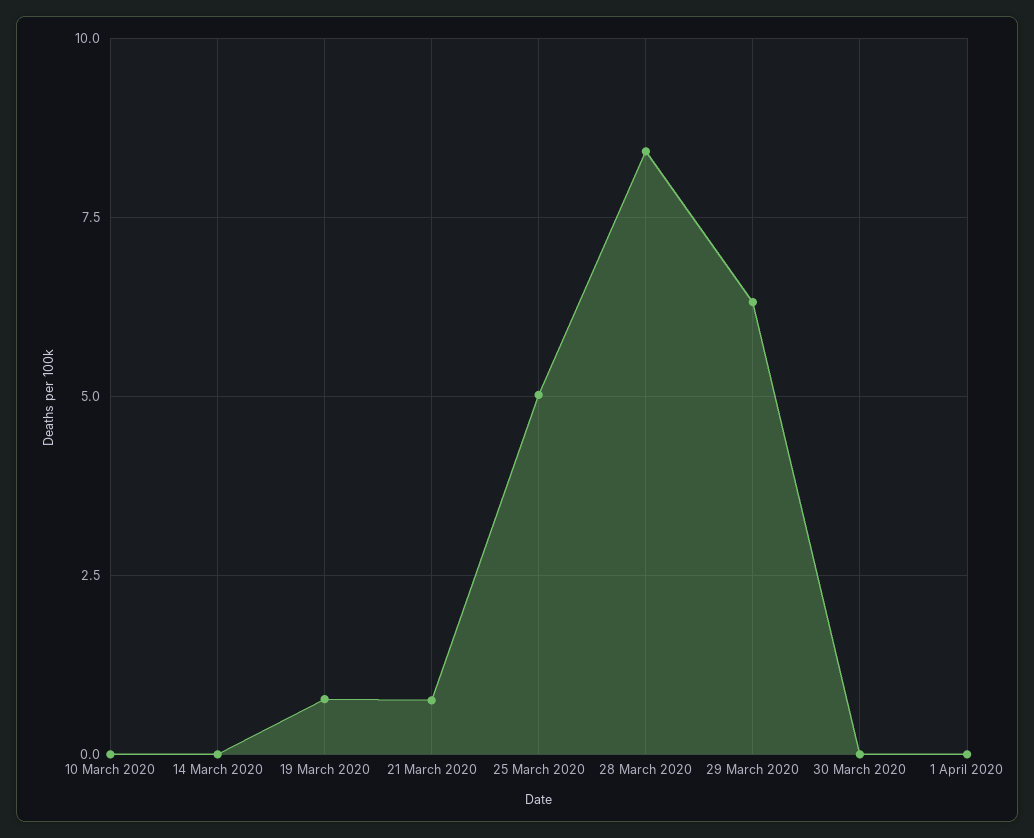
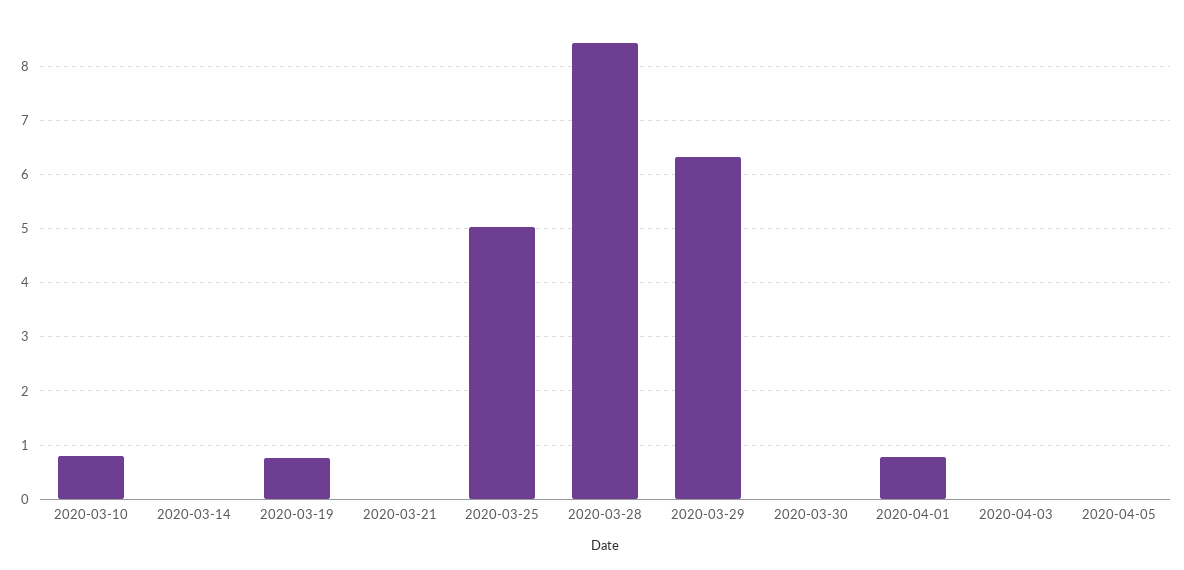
10 March 2020: 0 -> 0.8
21 March 2020: 0.75 -> 0
1 April 2020: 0 -> 0.8
2020-04-03: none -> 0
2020-04-05: none -> 0

